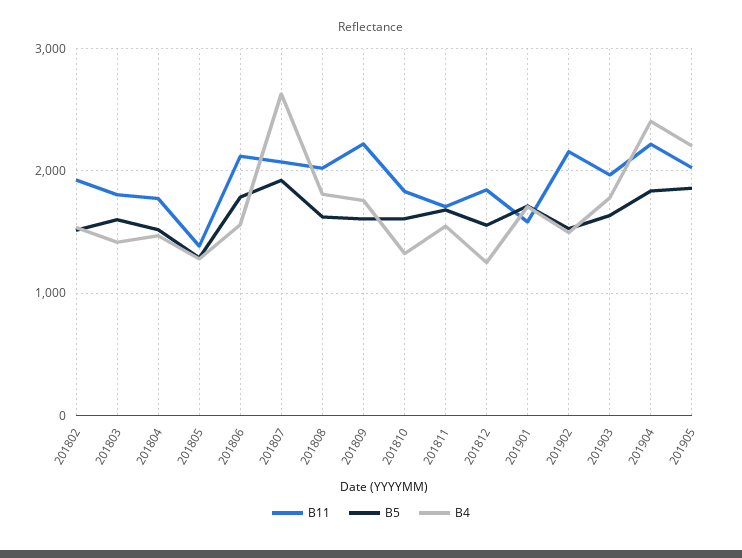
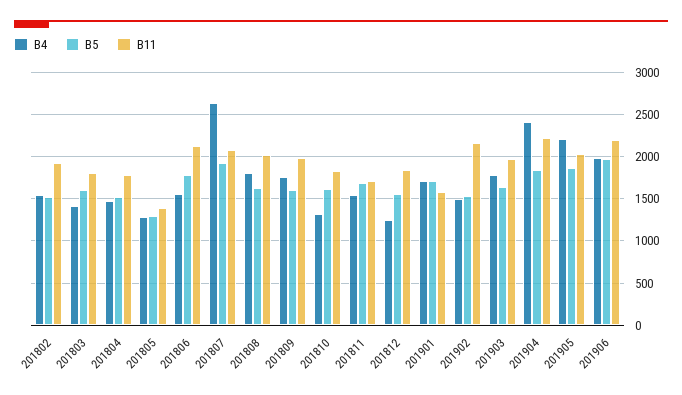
B11, 201809: 2200 -> 2000
B4, 201906: none -> 2000
B5, 201906: none -> 2000
B11, 201906: none -> 2200

